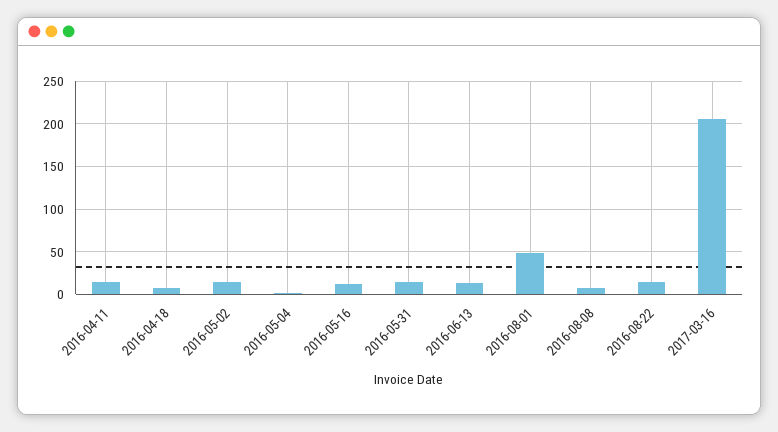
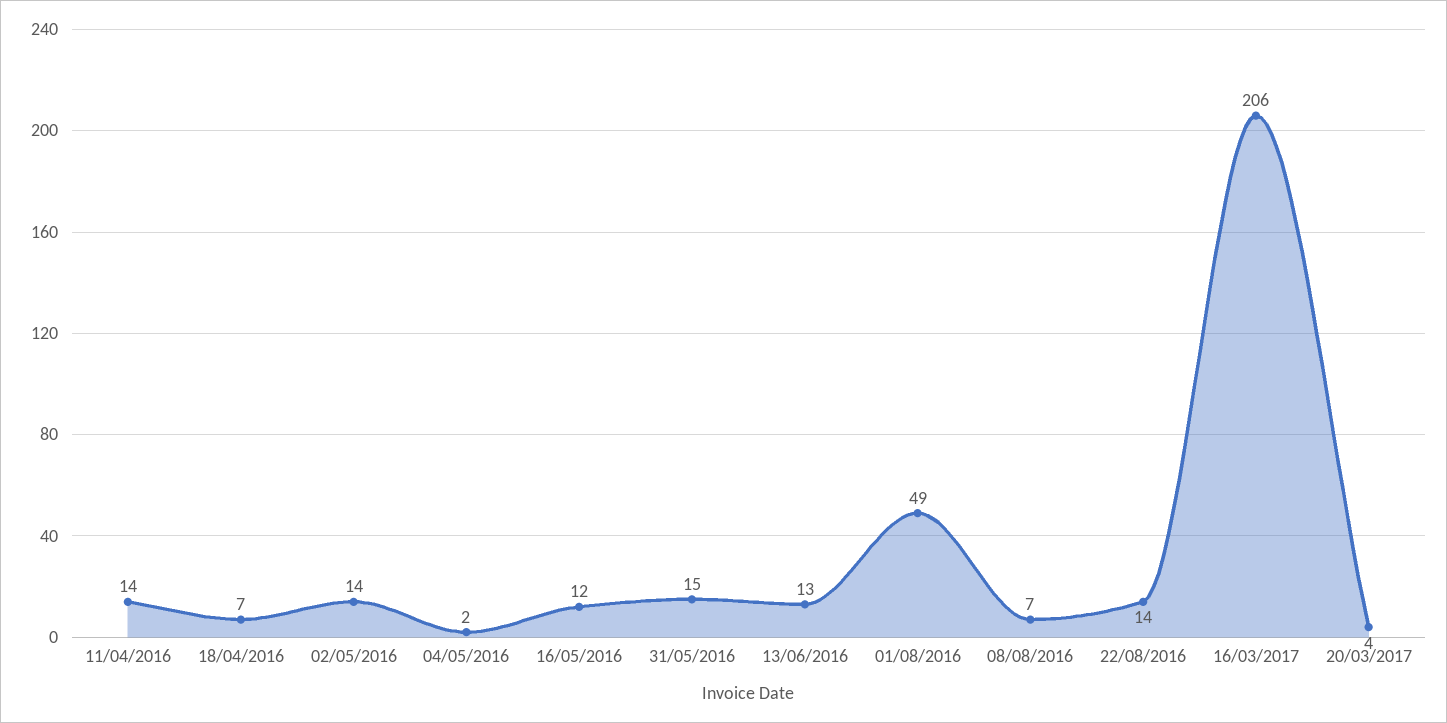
20/03/2017: none -> 4

